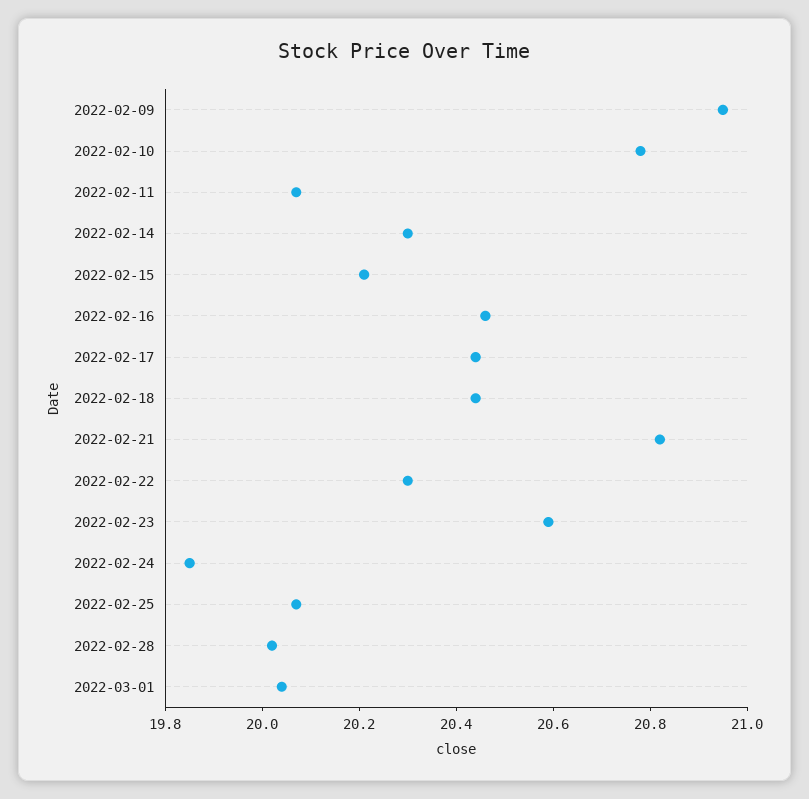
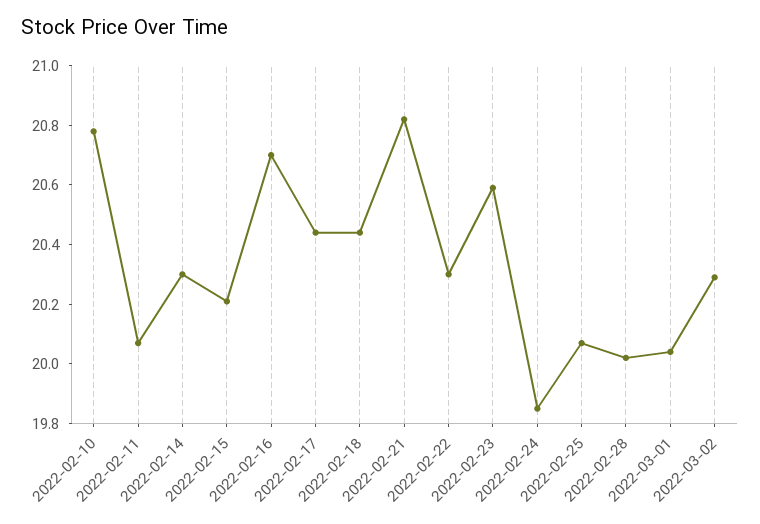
2022-02-09: 20.95 -> none
2022-02-16: 20.45 -> 20.7
2022-03-02: none -> 20.3

